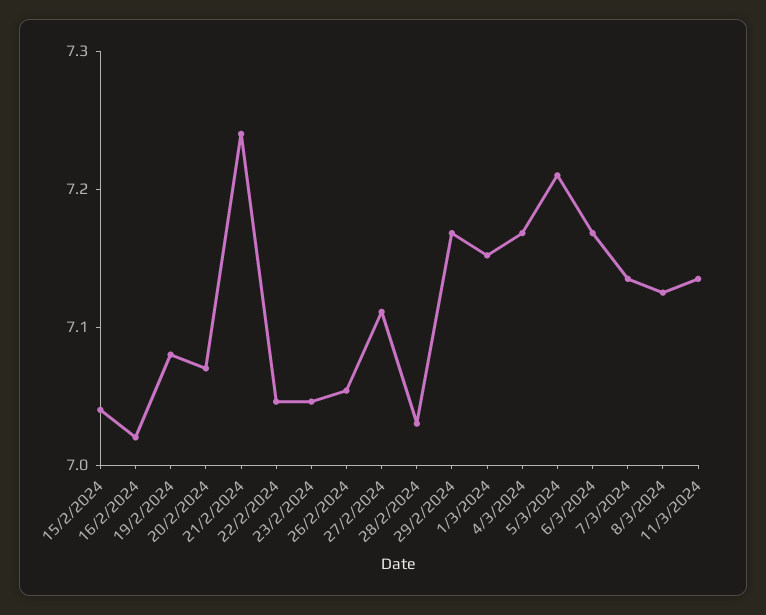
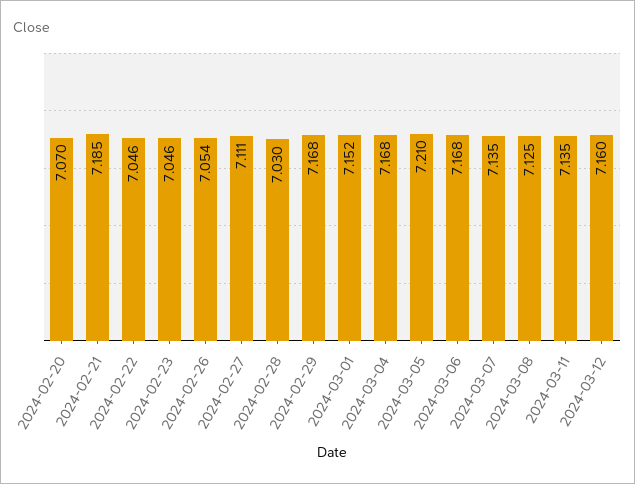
15/2/2024: 7.04 -> none
16/2/2024: 7.02 -> none
19/2/2024: 7.08 -> none
21/2/2024: 7.24 -> 7.185
2024-03-12: none -> 7.16

